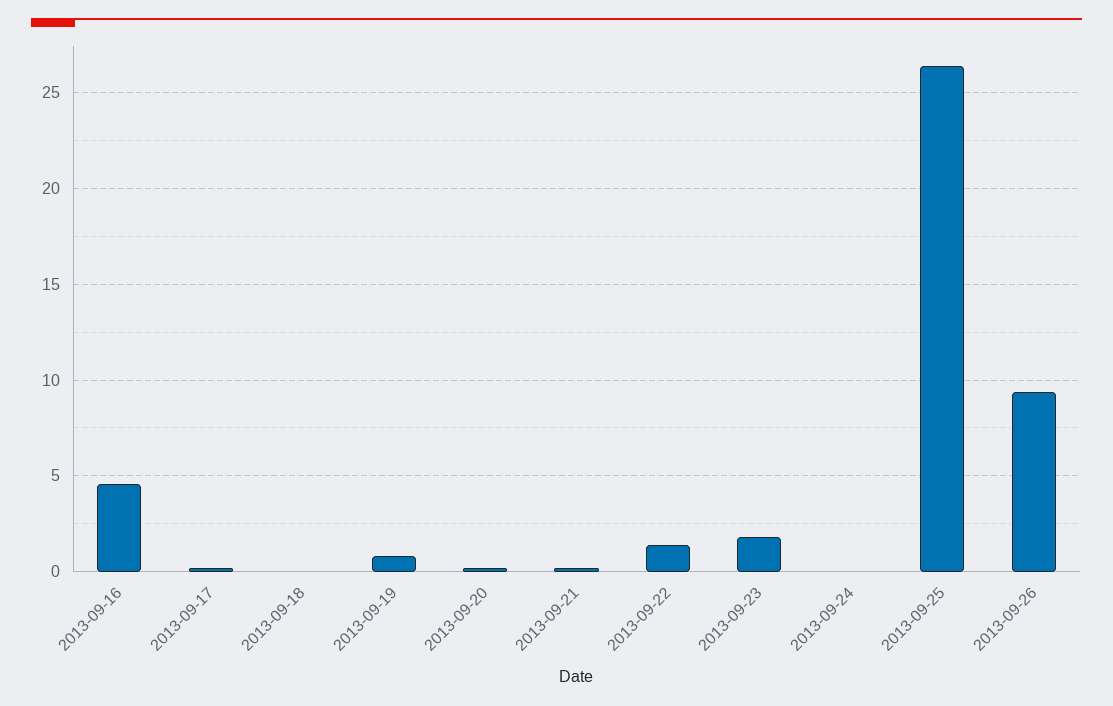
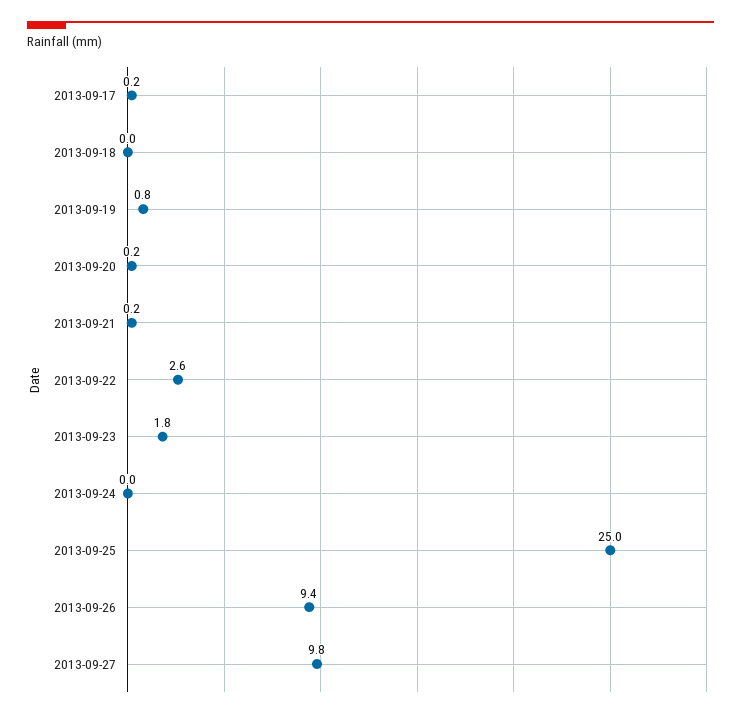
2013-09-16: 4.5 -> none
2013-09-22: 1.5 -> 2.6
2013-09-25: 26.5 -> 25
2013-09-27: none -> 9.8

